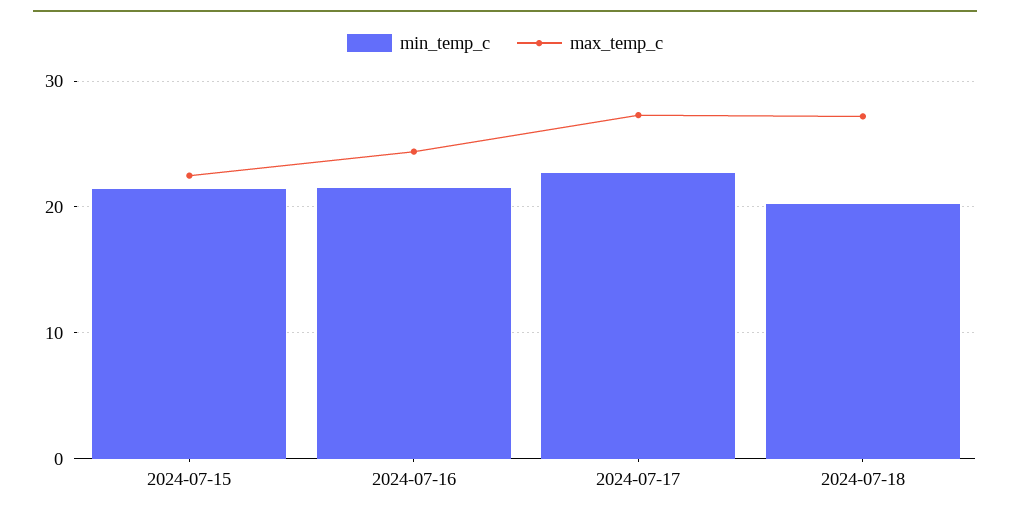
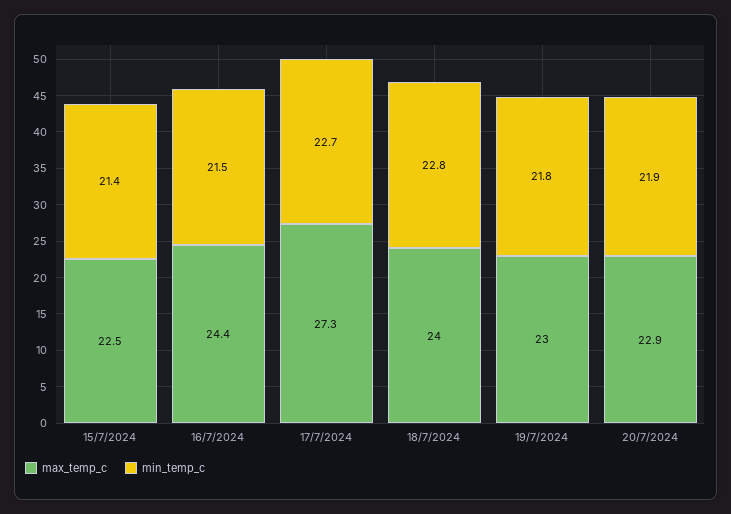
min_temp_c, 2024-07-18: 20 -> 22.8
max_temp_c, 2024-07-18: 27 -> 24
max_temp_c, 19/7/2024: none -> 23
min_temp_c, 19/7/2024: none -> 21.8
max_temp_c, 20/7/2024: none -> 22.9
min_temp_c, 20/7/2024: none -> 21.9

